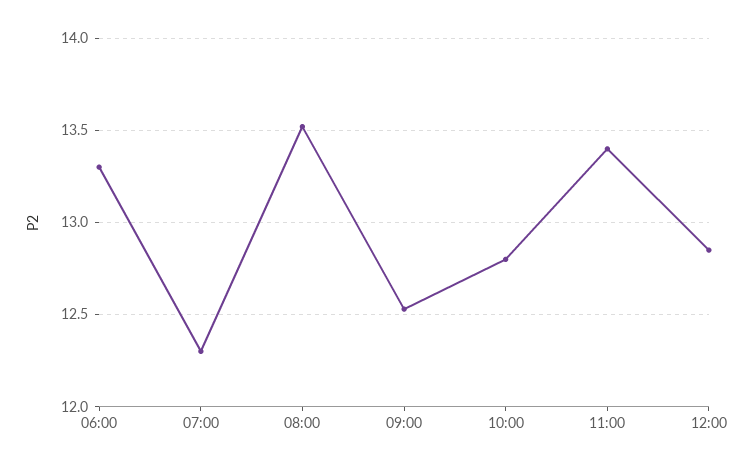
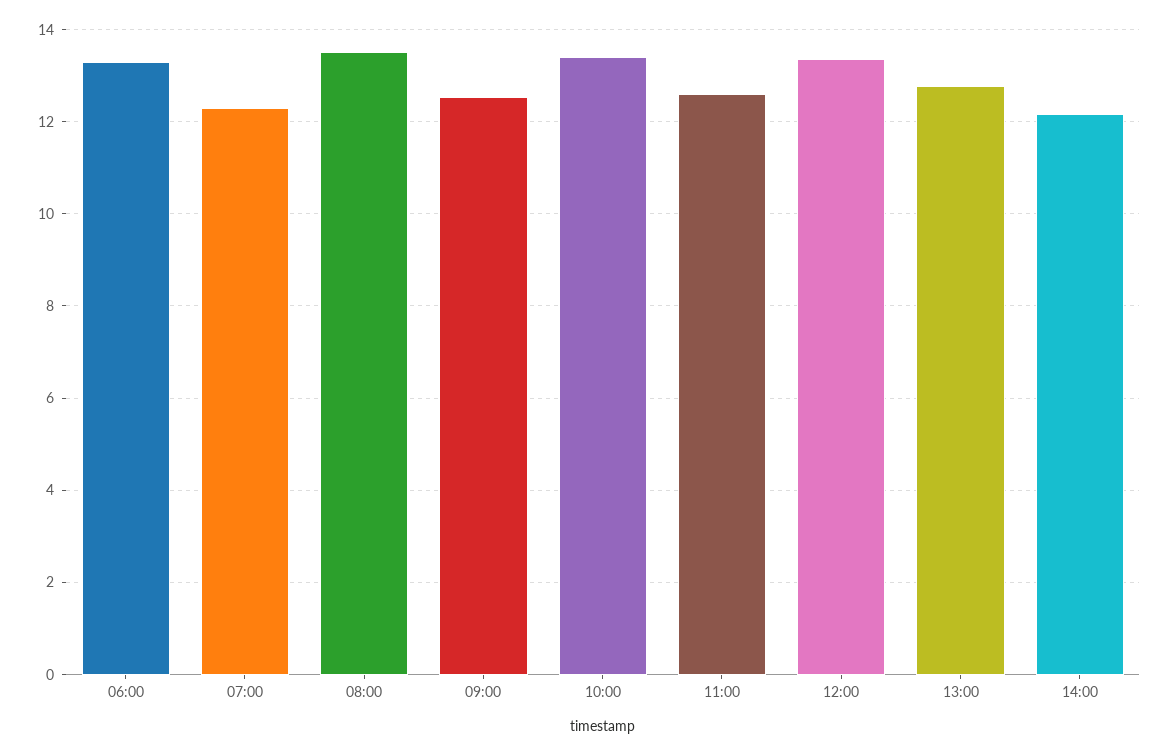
10:00: 12.8 -> 13.4
11:00: 13.4 -> 12.6
12:00: 12.85 -> 13.4
13:00: none -> 12.8
14:00: none -> 12.2

